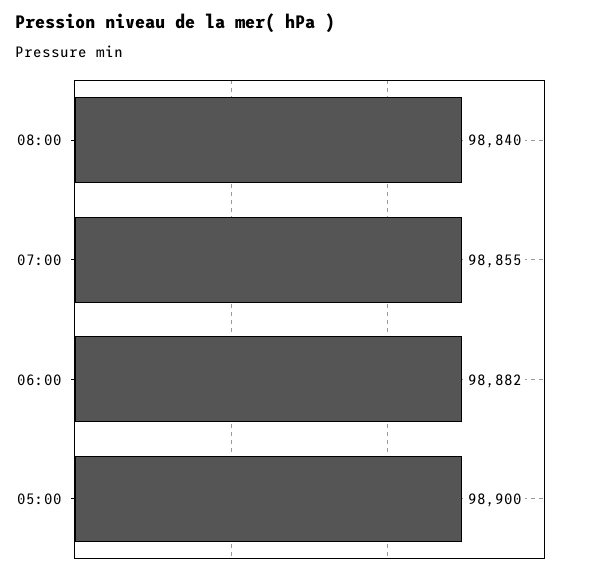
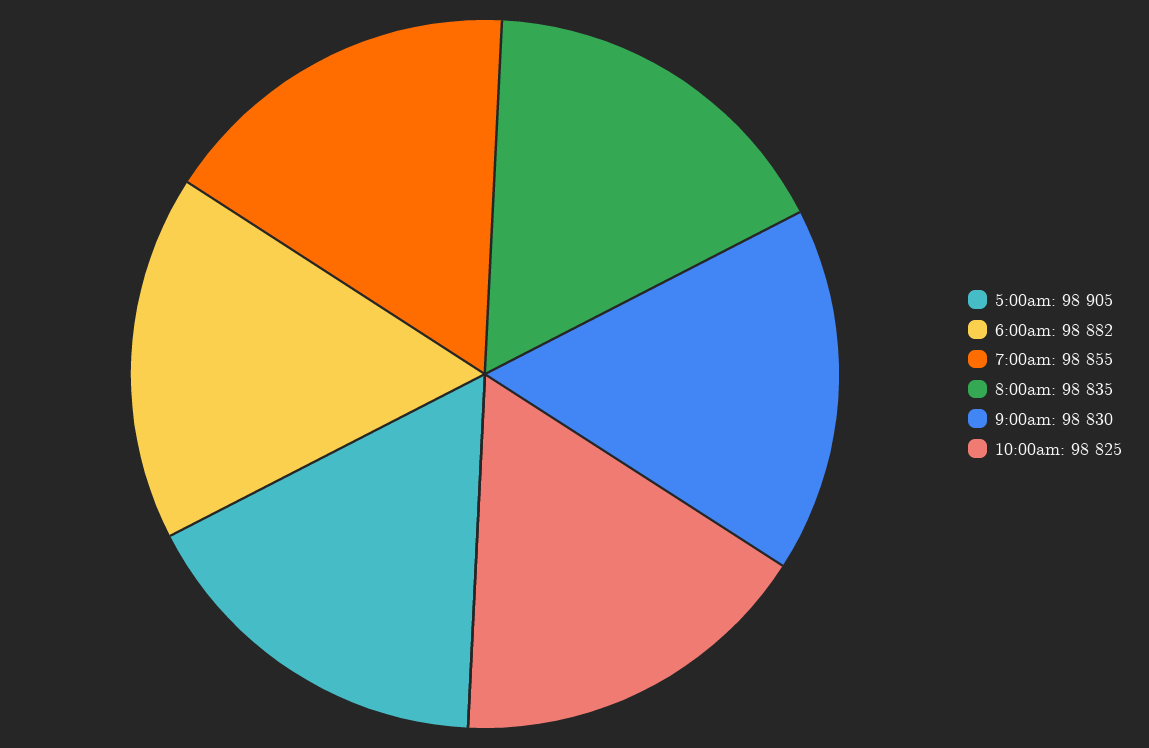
08:00: 98840 -> 98835
05:00: 98900 -> 98905
9:00am: none -> 98830
10:00am: none -> 98825

